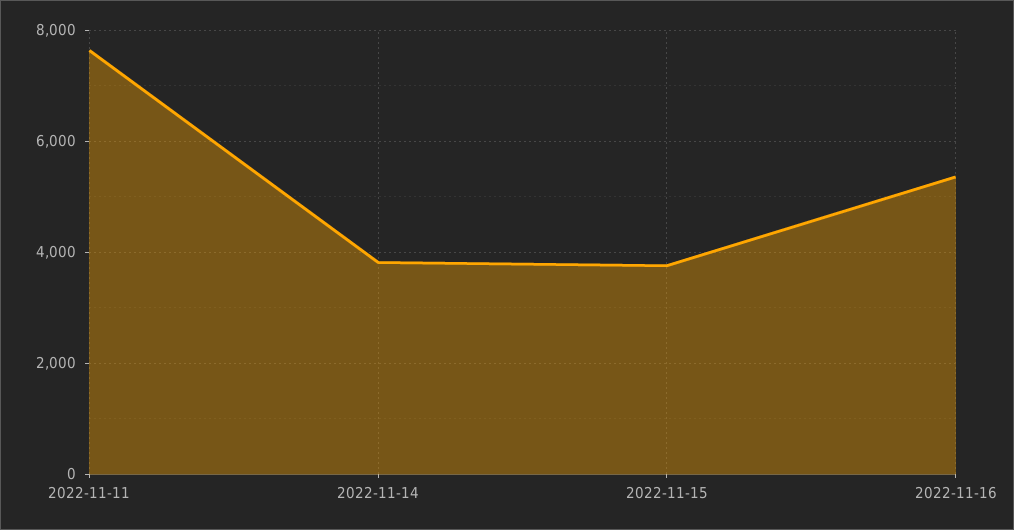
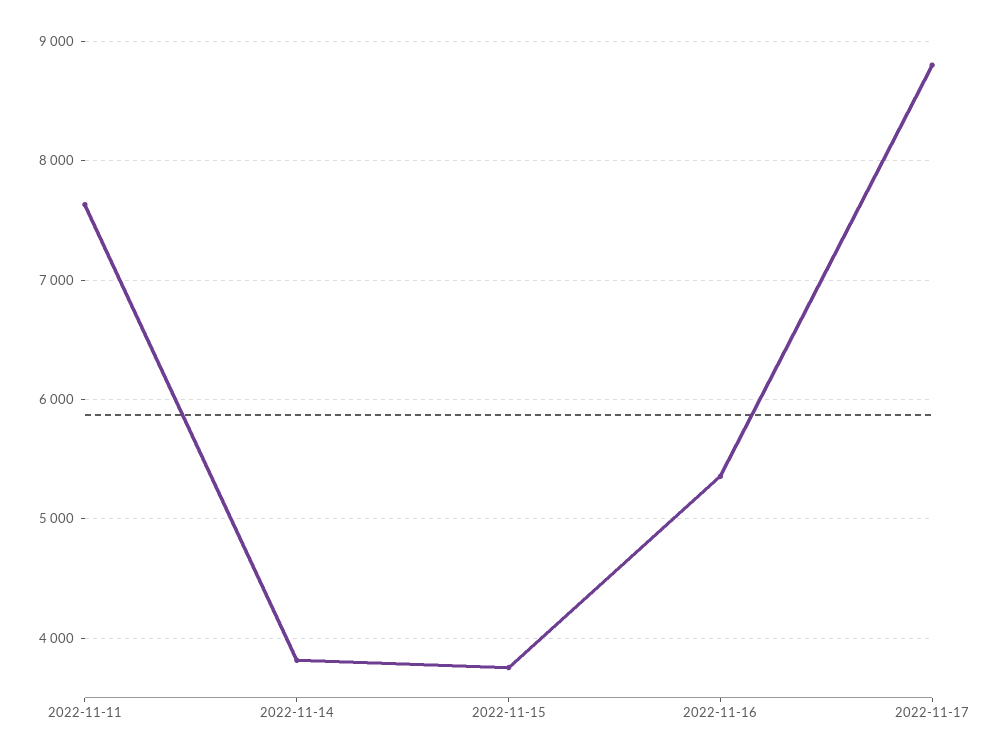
2022-11-17: none -> 8800

